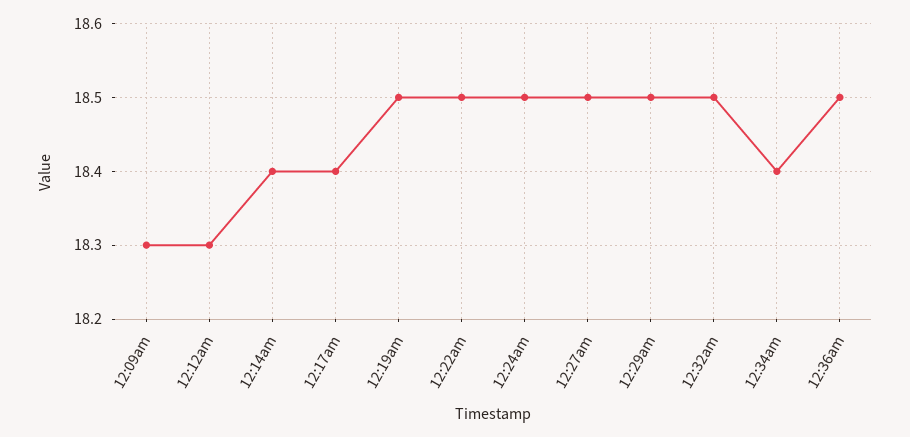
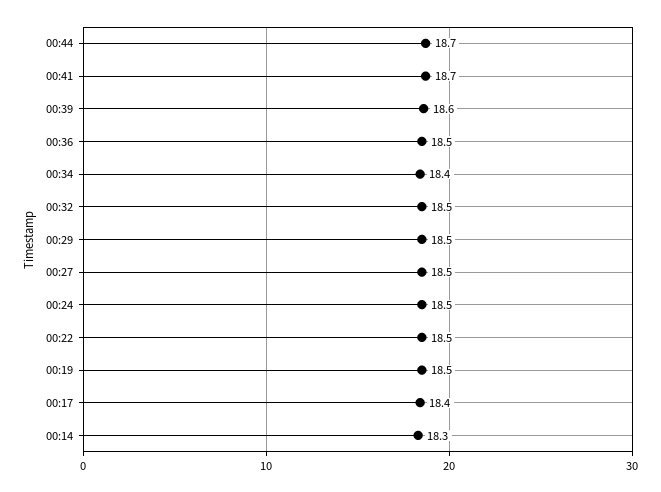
12:09am: 18.3 -> none
12:12am: 18.3 -> none
12:14am: 18.4 -> 18.3
00:44: none -> 18.7
00:41: none -> 18.7
00:39: none -> 18.6

